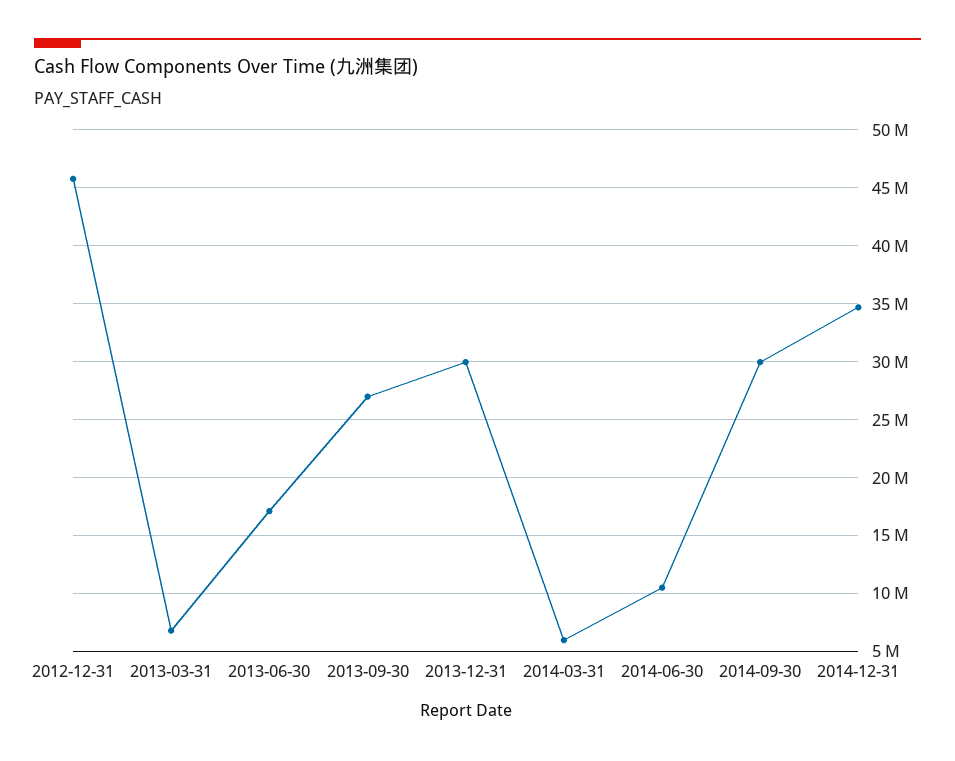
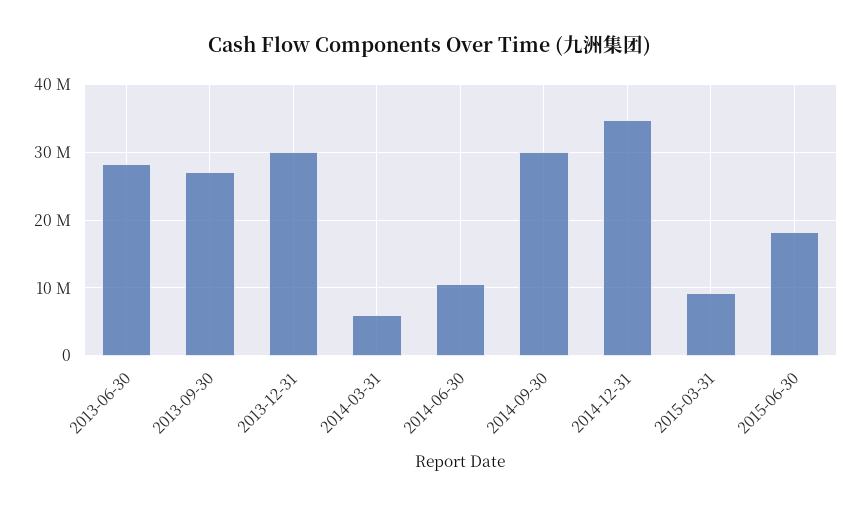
2012-12-31: 46000000 -> none
2013-03-31: 7000000 -> none
2013-06-30: 17000000 -> 28000000
2015-03-31: none -> 9000000
2015-06-30: none -> 18000000

